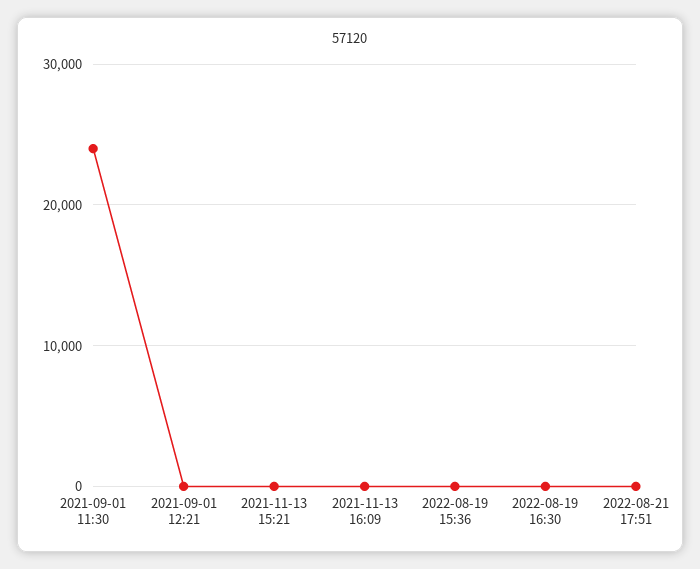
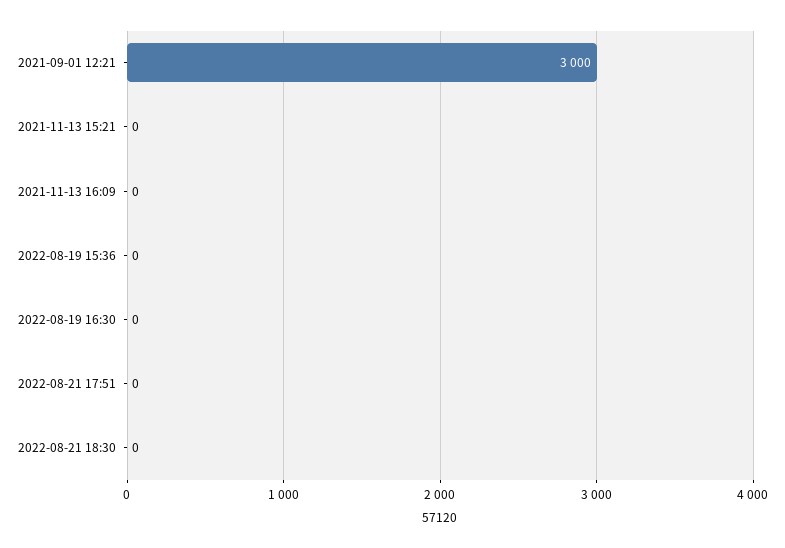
2021-09-01 11:30: 24000 -> none
2021-09-01 12:21: 0 -> 3000
2022-08-21 18:30: none -> 0

